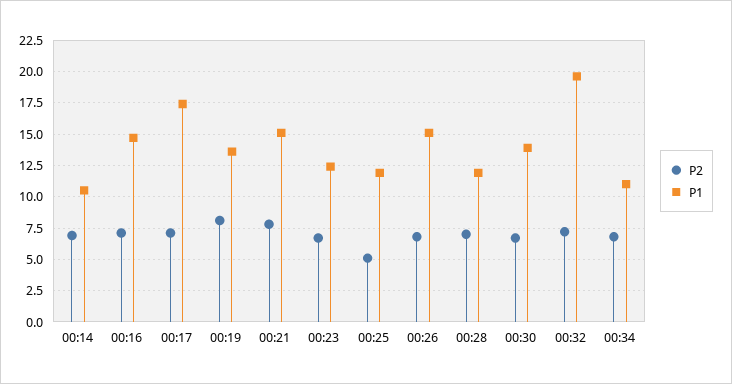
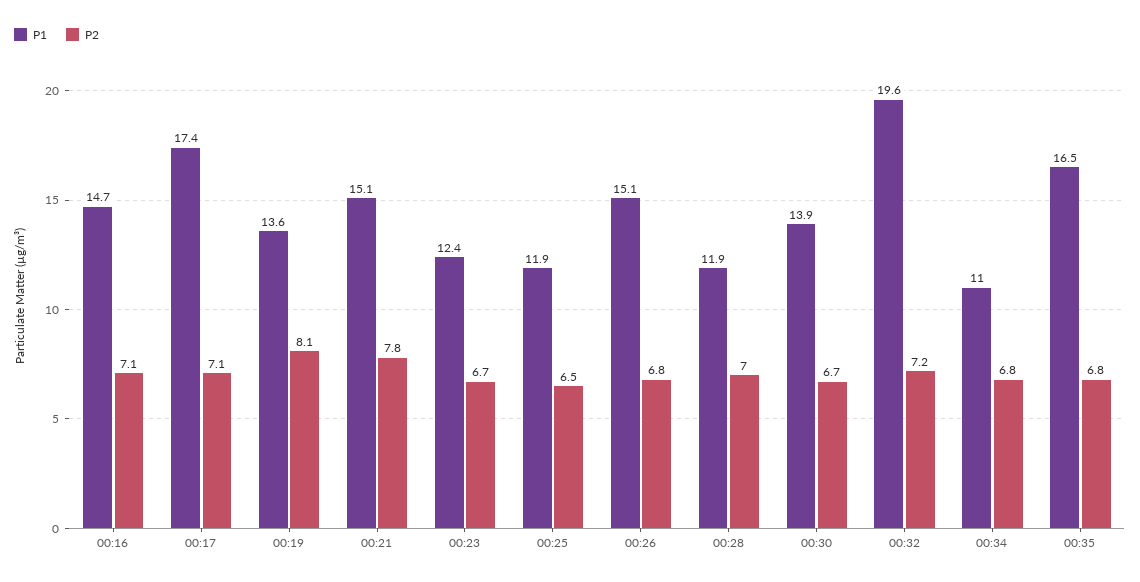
P2, 00:14: 7 -> none
P1, 00:14: 10.5 -> none
P2, 00:25: 5 -> 6.5
P1, 00:35: none -> 16.5
P2, 00:35: none -> 6.8

